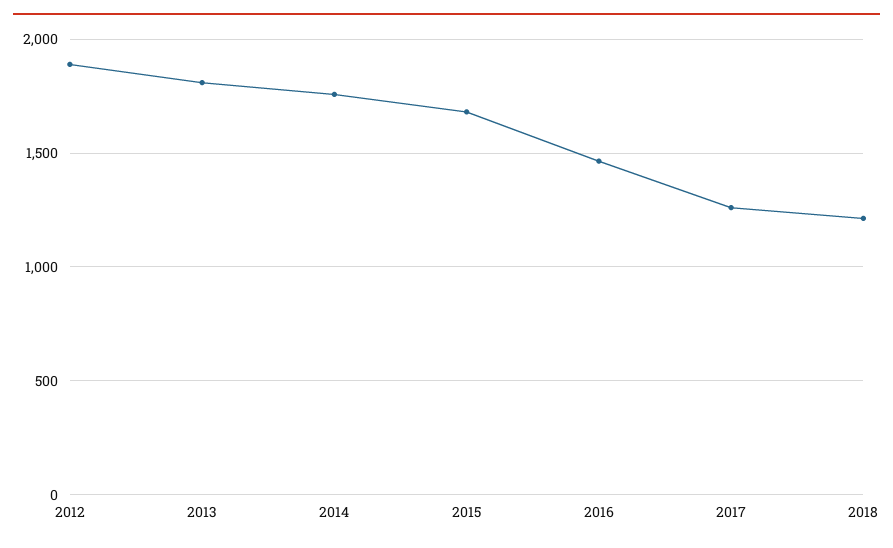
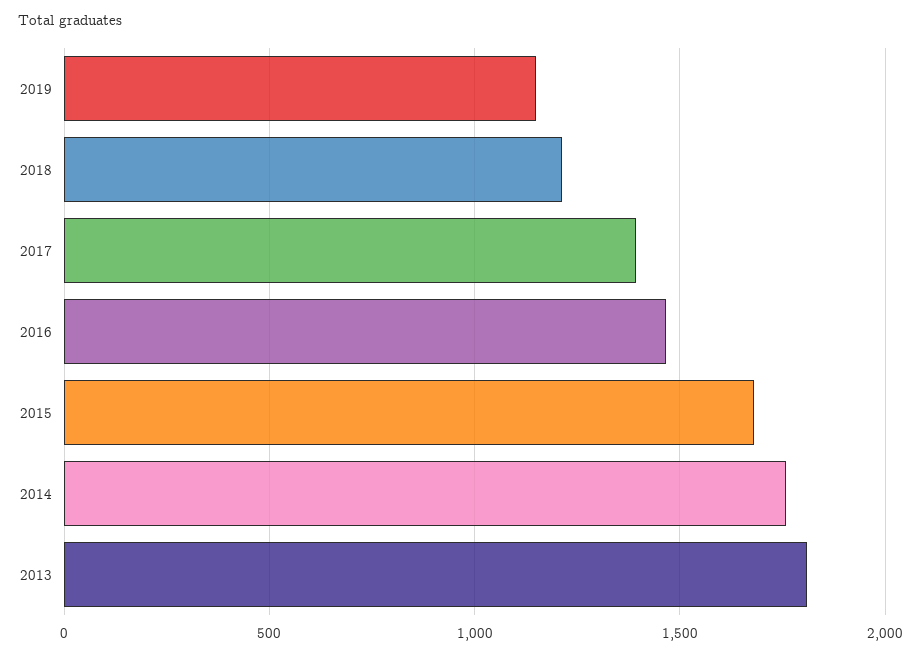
2012: 1900 -> none
2017: 1250 -> 1400
2019: none -> 1150

